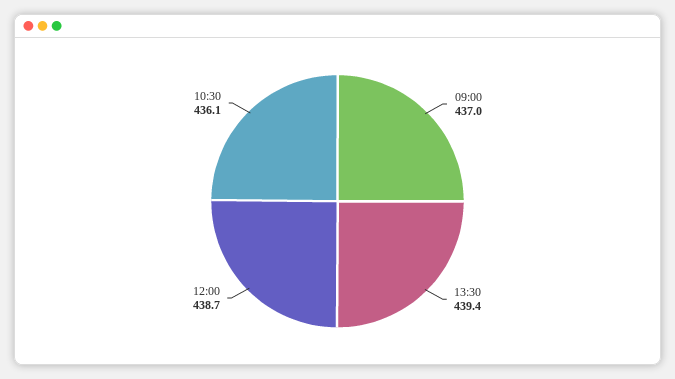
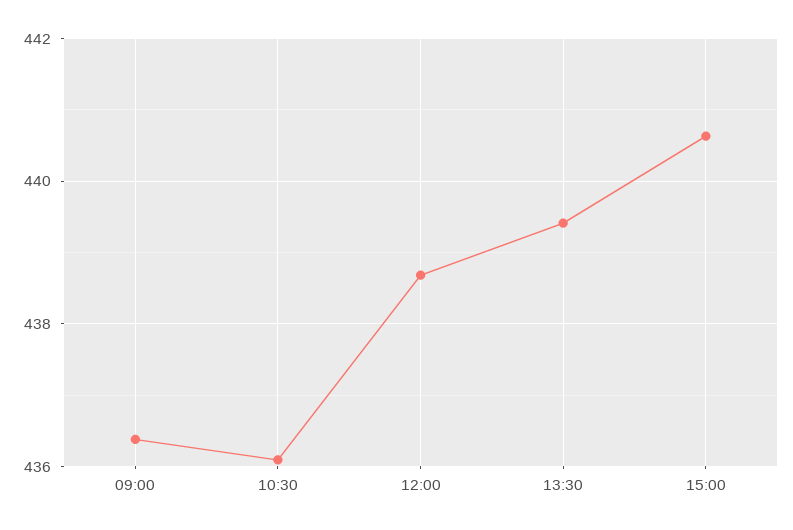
09:00: 437 -> 436.4
15:00: none -> 440.6

